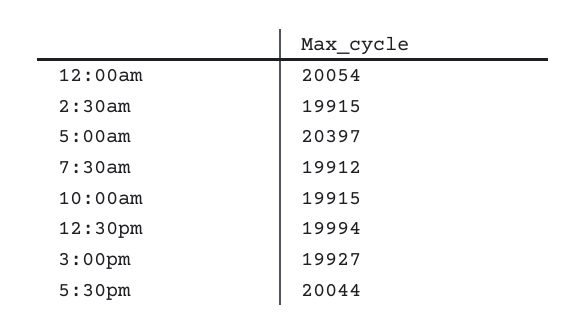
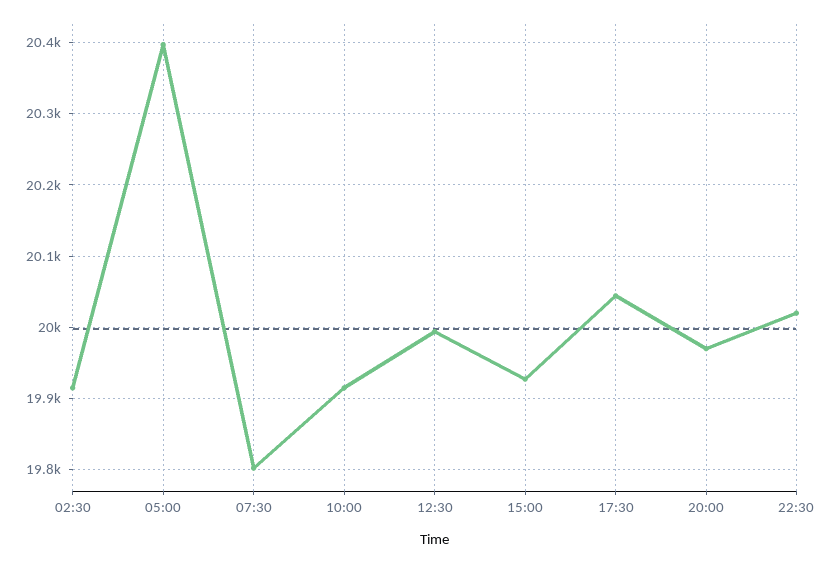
12:00am: 20054 -> none
7:30am: 19912 -> 19800
20:00: none -> 19970
22:30: none -> 20020

